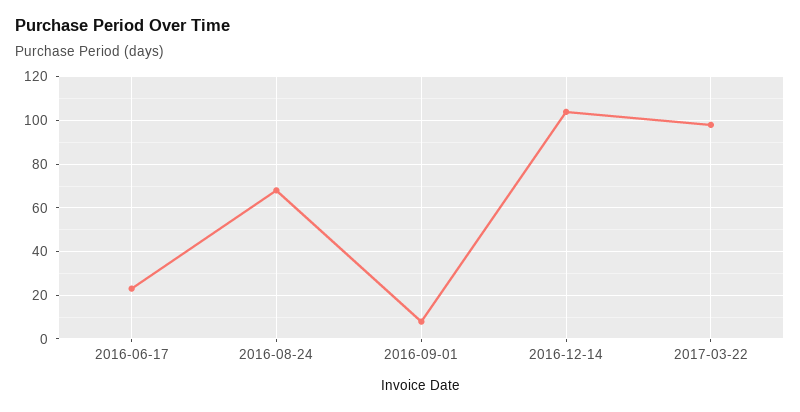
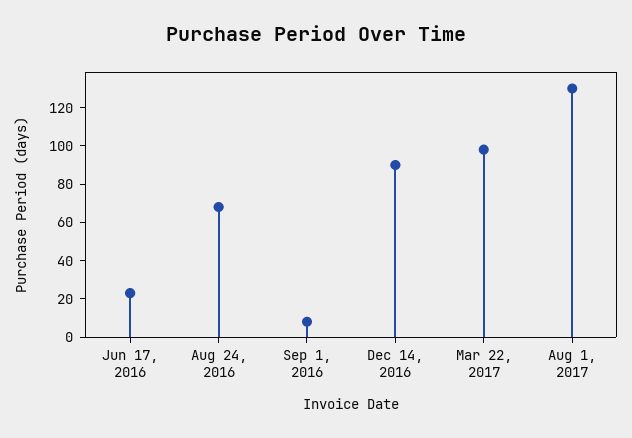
2016-12-14: 105 -> 90
Aug 1, 2017: none -> 130

